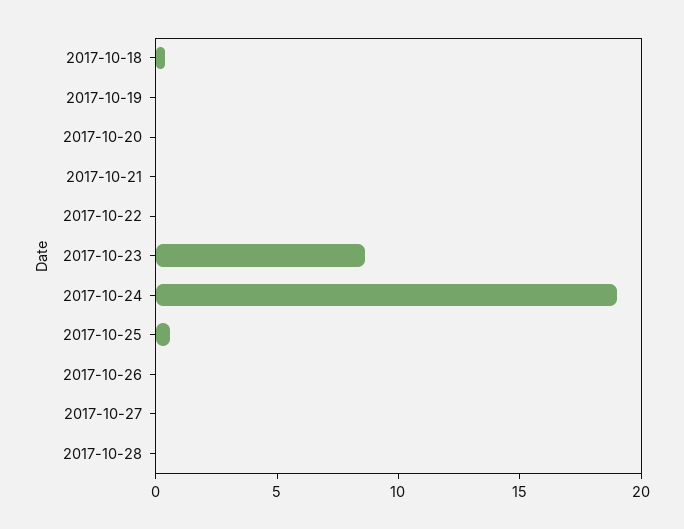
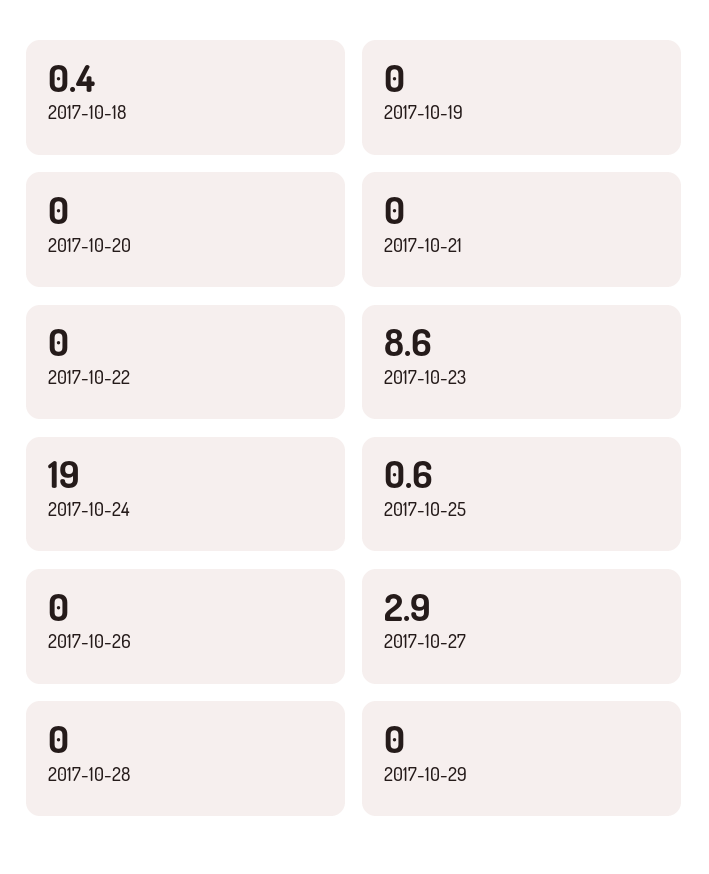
2017-10-27: 0 -> 2.9
2017-10-29: none -> 0

